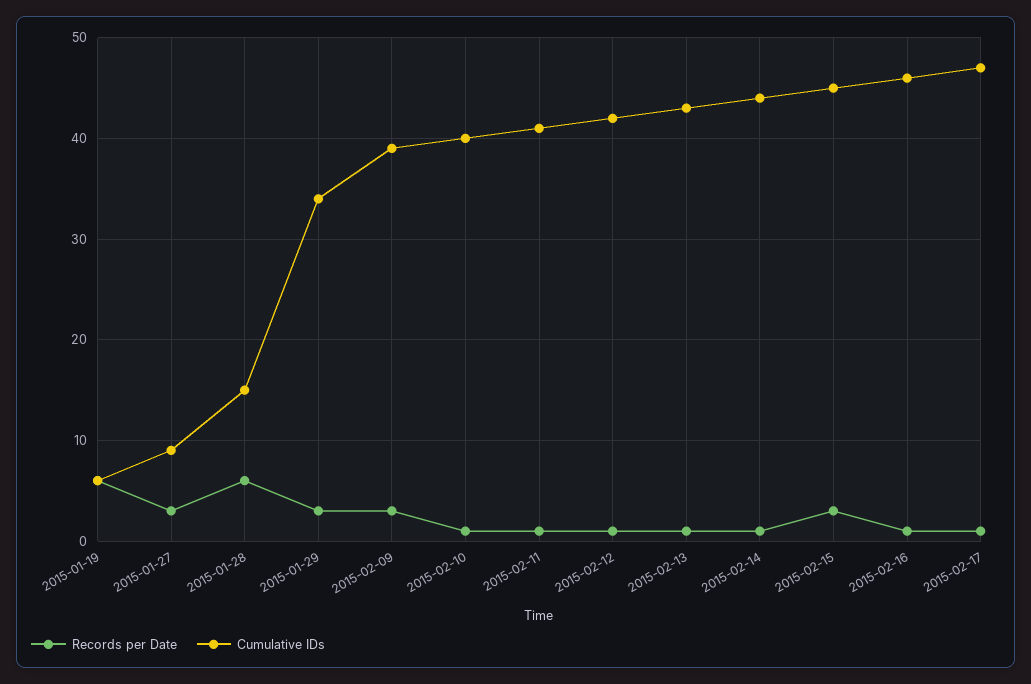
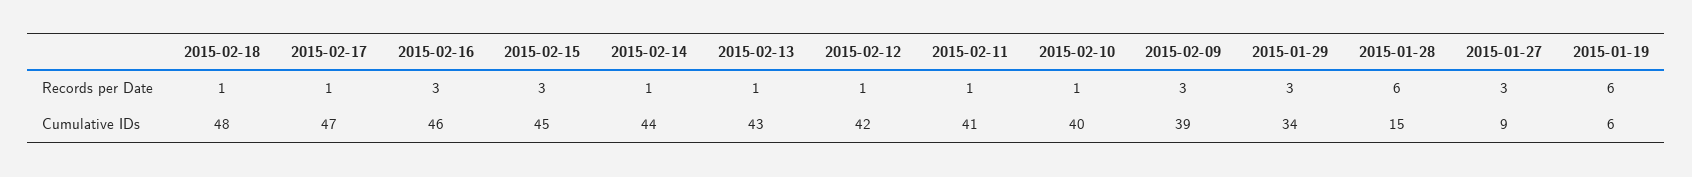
Records per Date, 2015-02-16: 1 -> 3
Records per Date, 2015-02-18: none -> 1
Cumulative IDs, 2015-02-18: none -> 48

